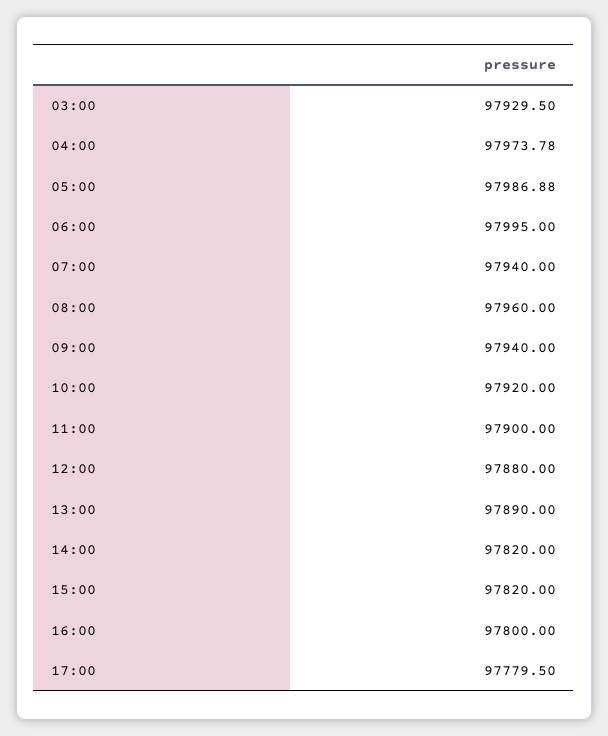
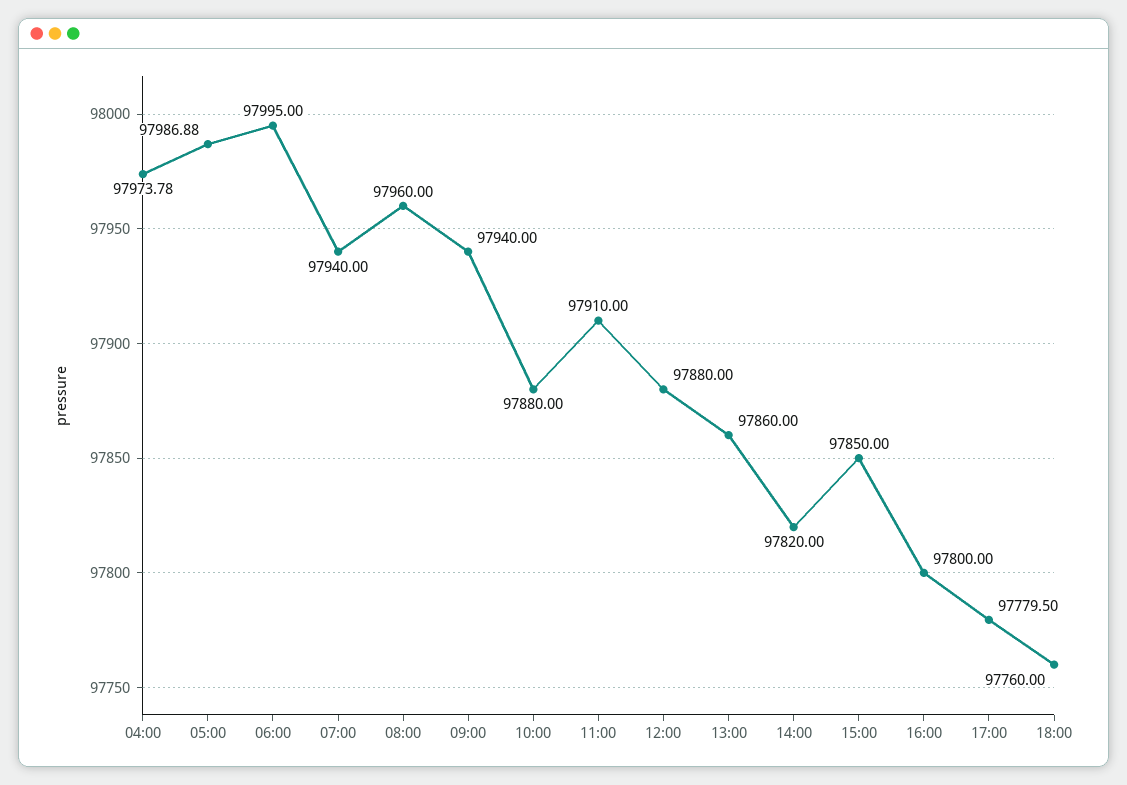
03:00: 97929.5 -> none
10:00: 97920 -> 97880
11:00: 97900 -> 97910
13:00: 97890 -> 97860
15:00: 97820 -> 97850
18:00: none -> 97760

